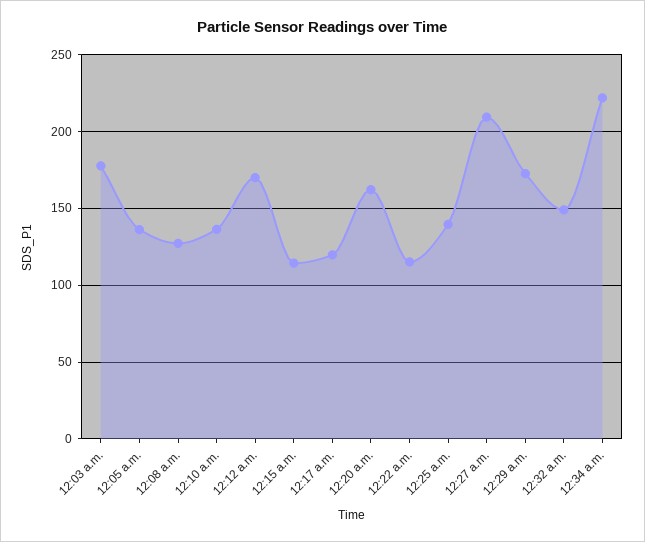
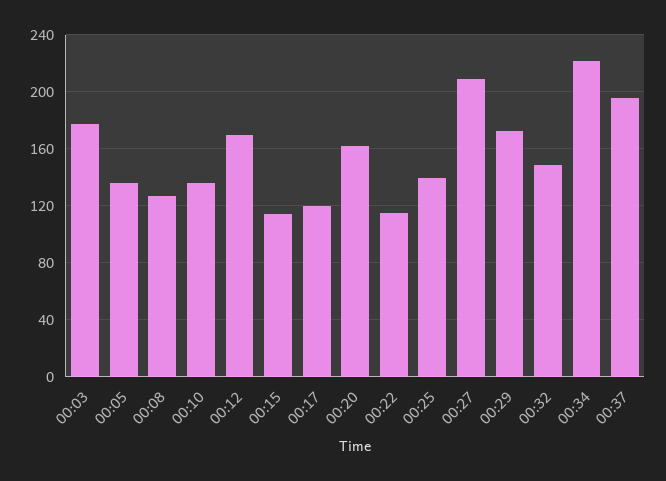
00:37: none -> 195

